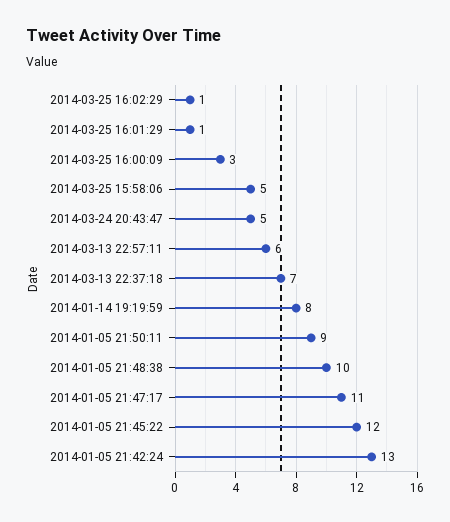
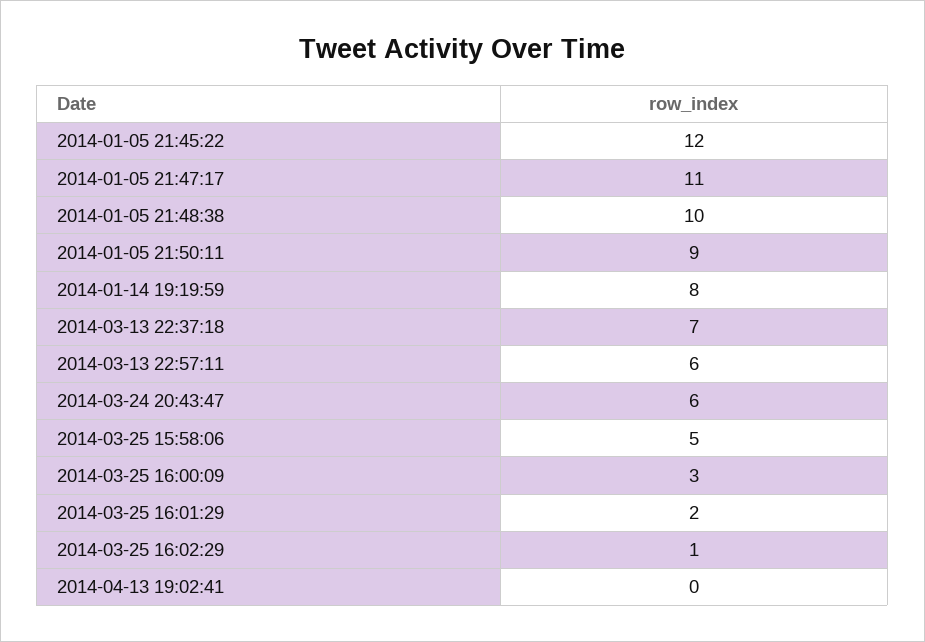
2014-03-25 16:01:29: 1 -> 2
2014-03-24 20:43:47: 5 -> 6
2014-01-05 21:42:24: 13 -> none
2014-04-13 19:02:41: none -> 0

